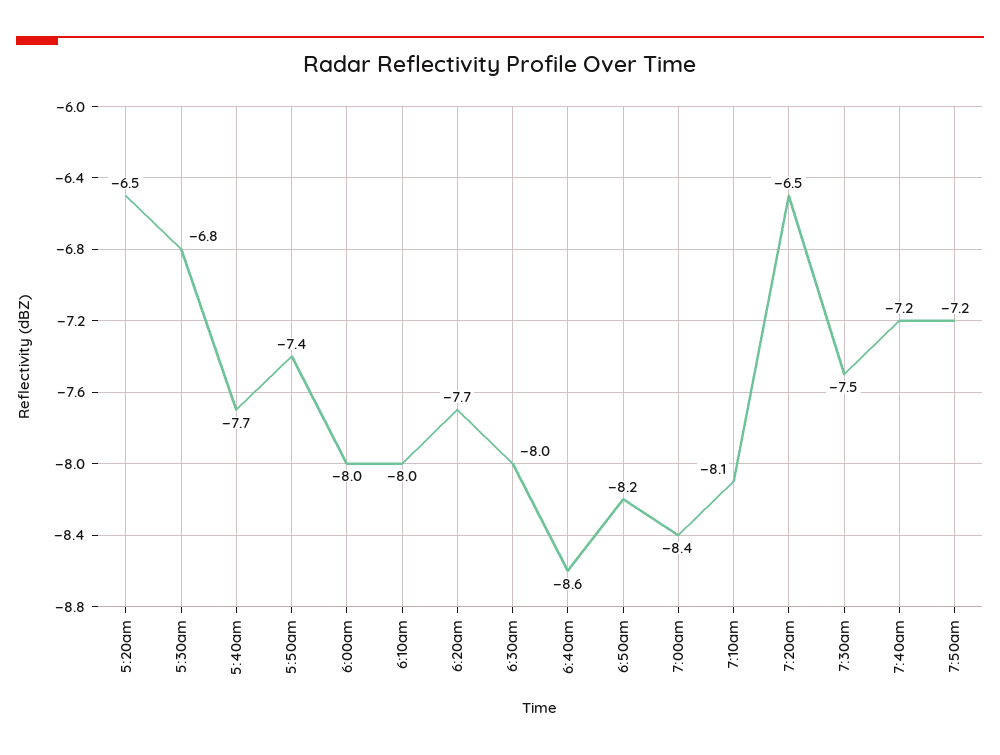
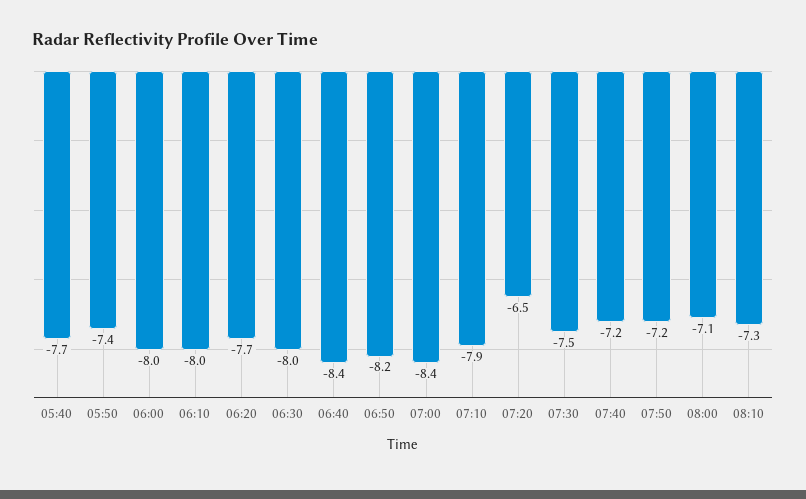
5:20am: -6.5 -> none
5:30am: -6.8 -> none
6:40am: -8.6 -> -8.4
7:10am: -8.1 -> -7.9
08:00: none -> -7.1
08:10: none -> -7.3

